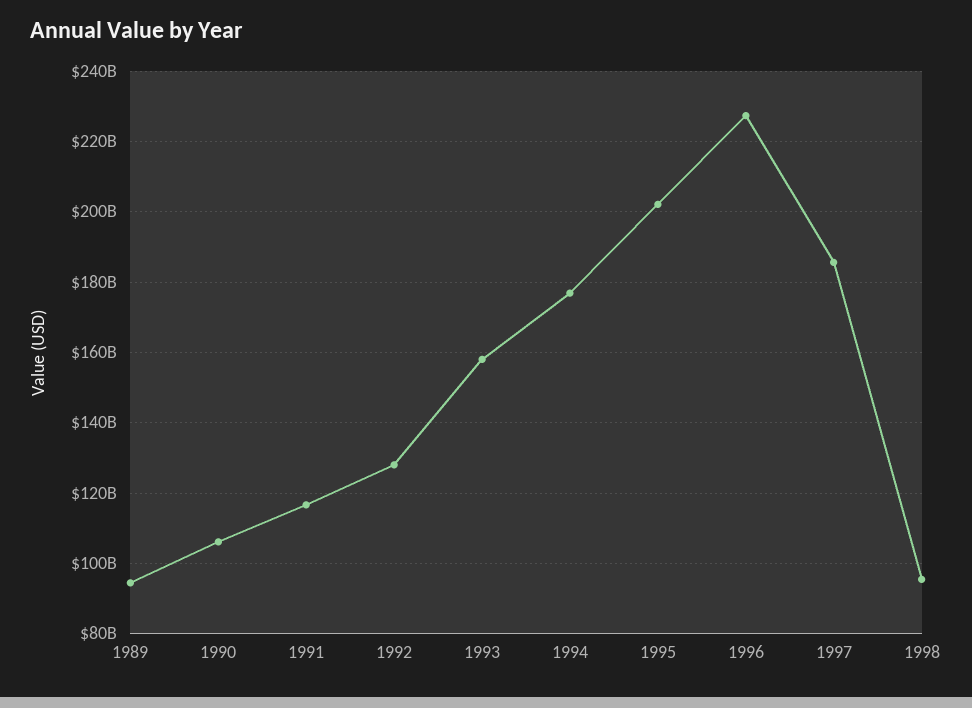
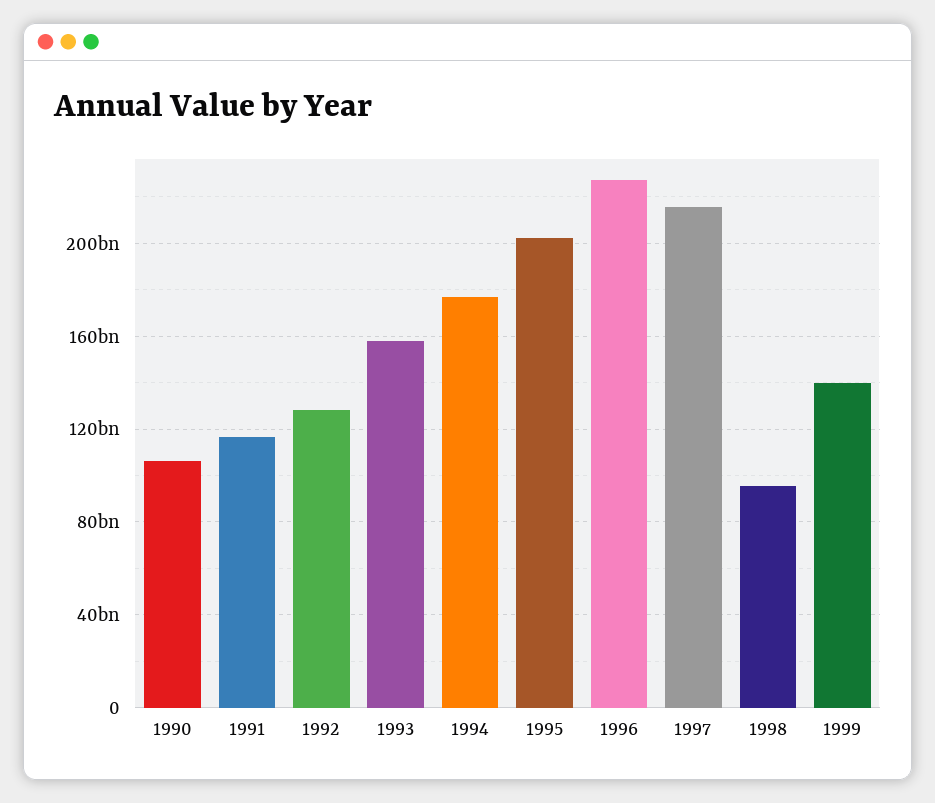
1989: 94000000000 -> none
1997: 186000000000 -> 215000000000
1999: none -> 140000000000

